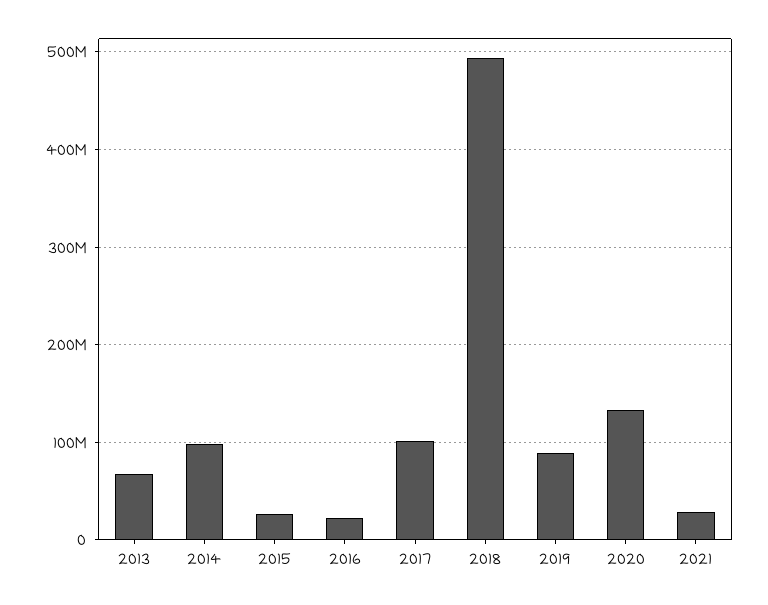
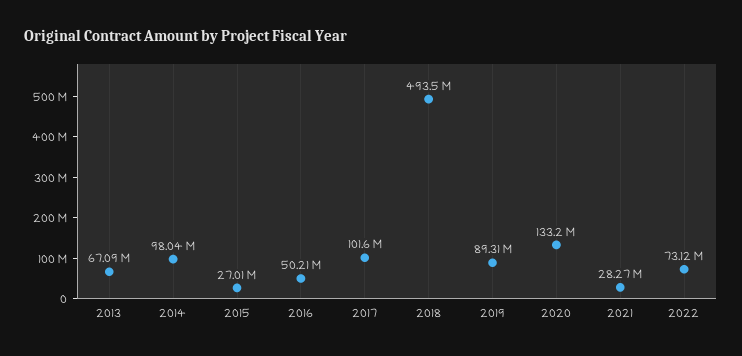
2016: 20000000 -> 50210000
2022: none -> 73120000

